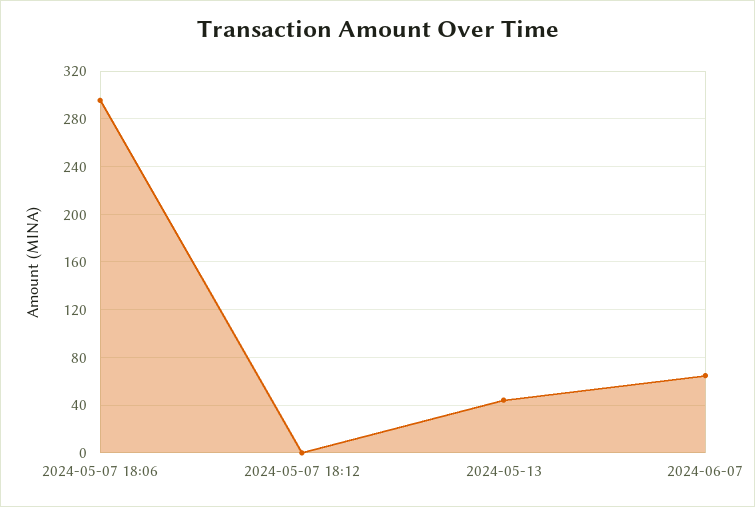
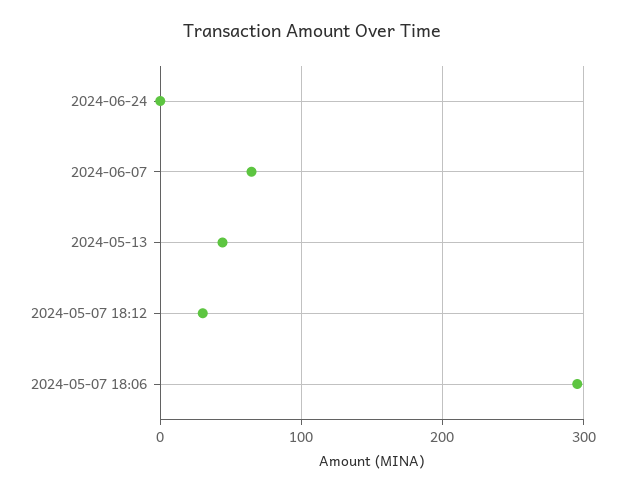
2024-05-07 18:12: 0 -> 30
2024-06-24: none -> 0

